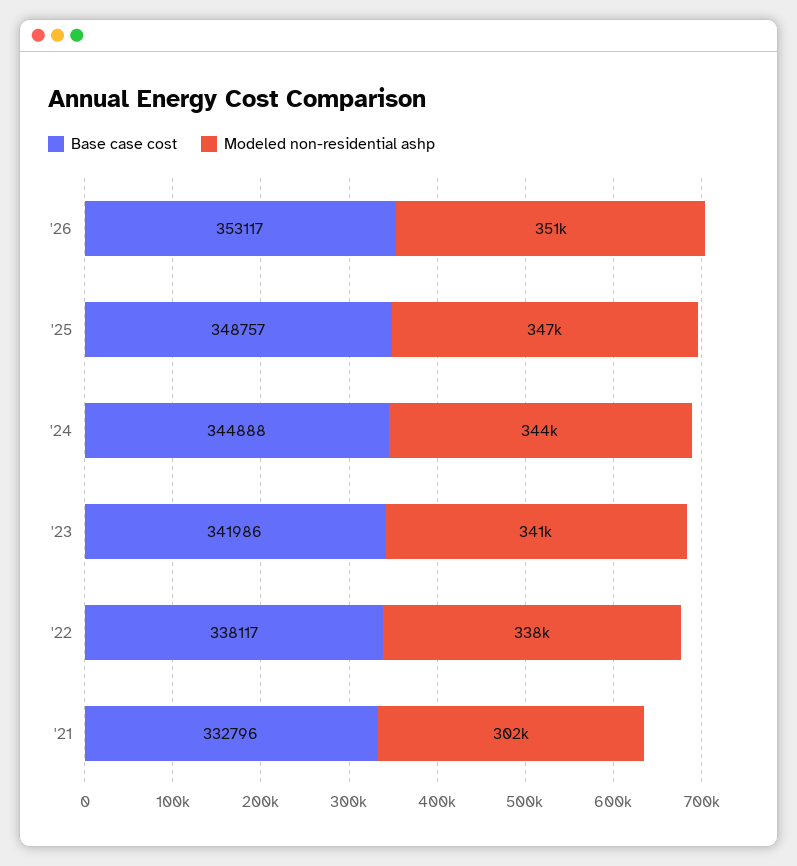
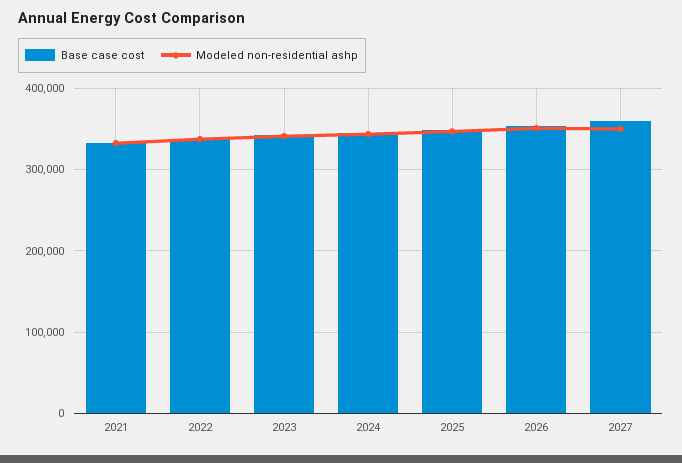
Modeled non-residential ashp, '21: 302000 -> 330000
Base case cost, 2027: none -> 360000
Modeled non-residential ashp, 2027: none -> 350000

